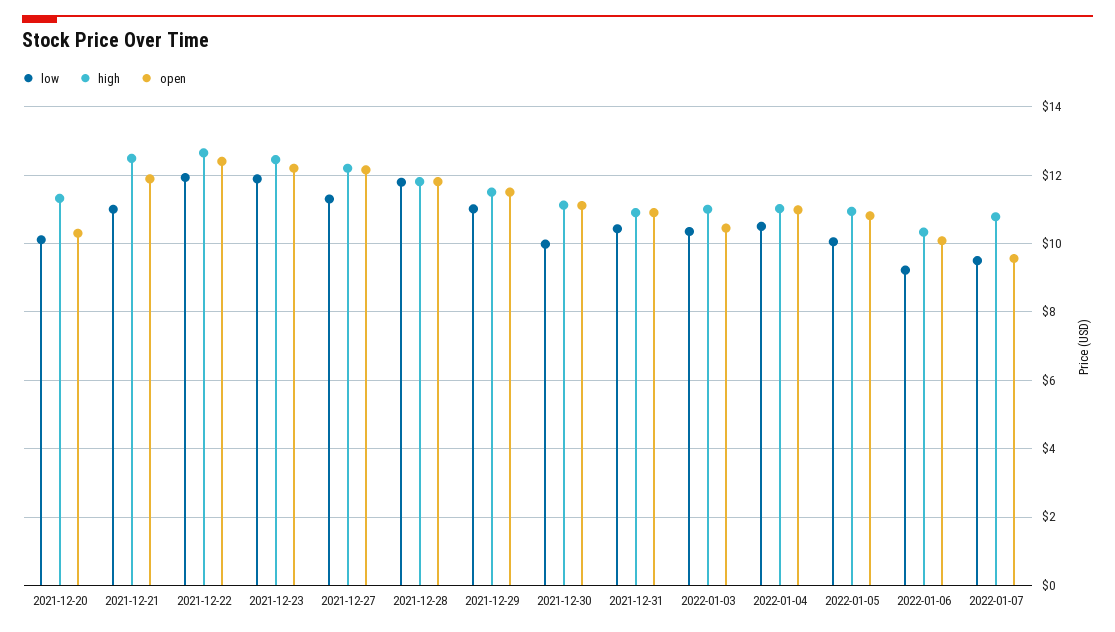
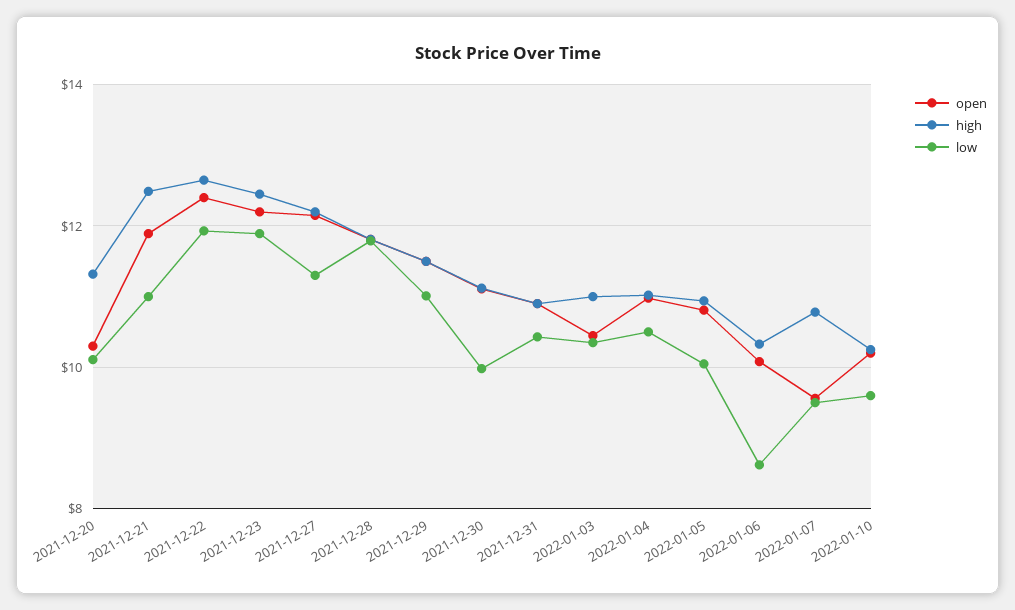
low, 2022-01-06: 9.2 -> 8.6
open, 2022-01-10: none -> 10.2
high, 2022-01-10: none -> 10.2
low, 2022-01-10: none -> 9.6

